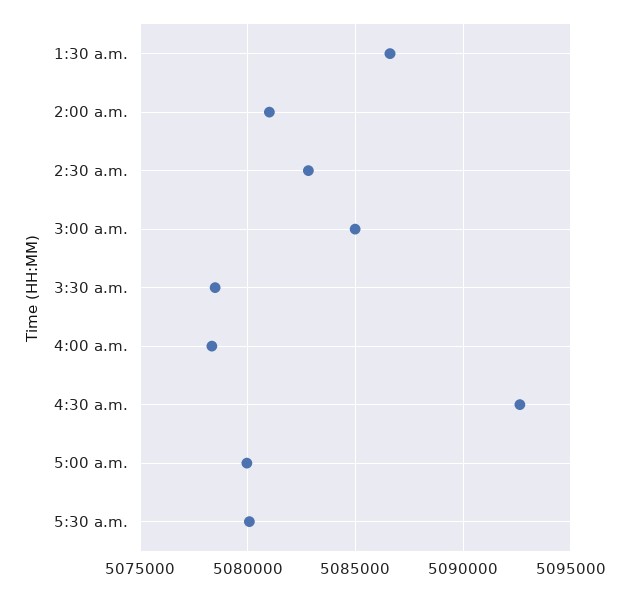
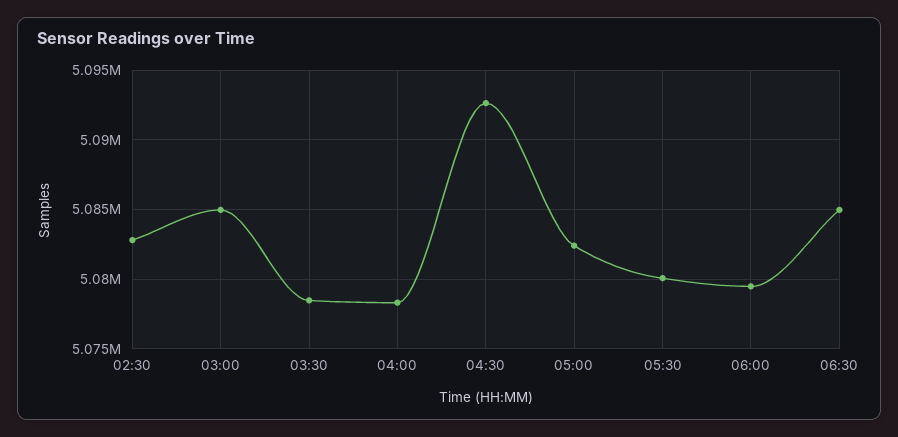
1:30 a.m.: 5086500 -> none
2:00 a.m.: 5081000 -> none
5:00 a.m.: 5080000 -> 5082500
06:00: none -> 5079500
06:30: none -> 5085000

